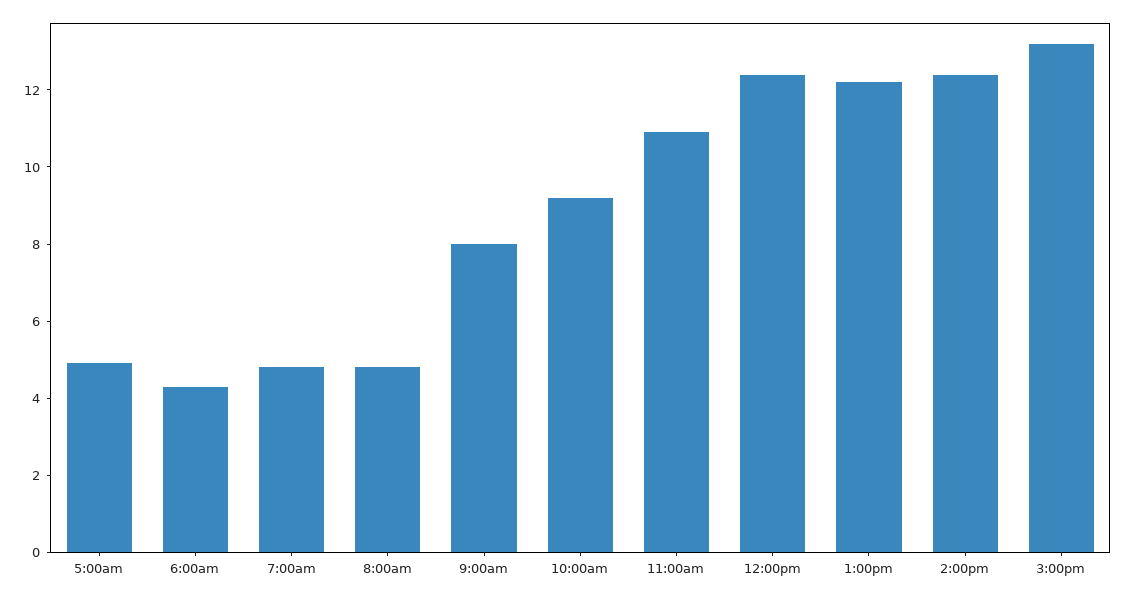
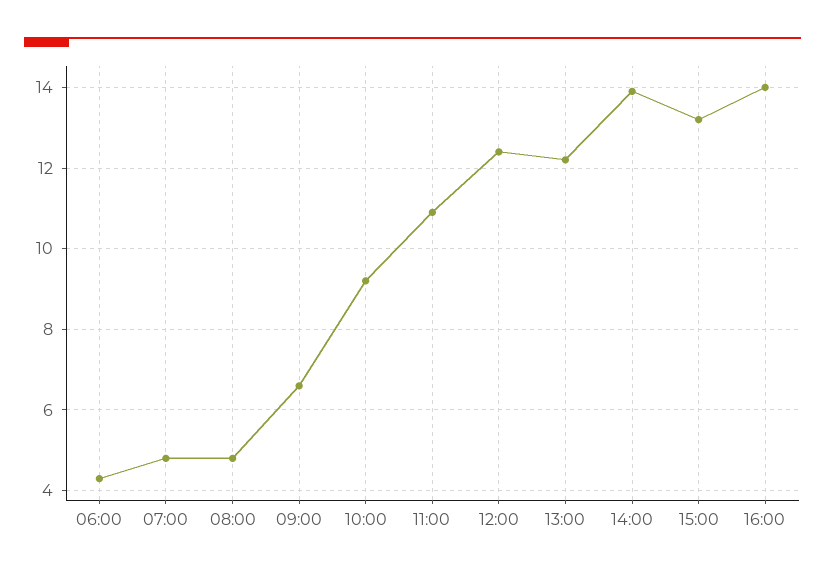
5:00am: 5 -> none
9:00am: 8 -> 6.5
2:00pm: 12.5 -> 14
16:00: none -> 14

